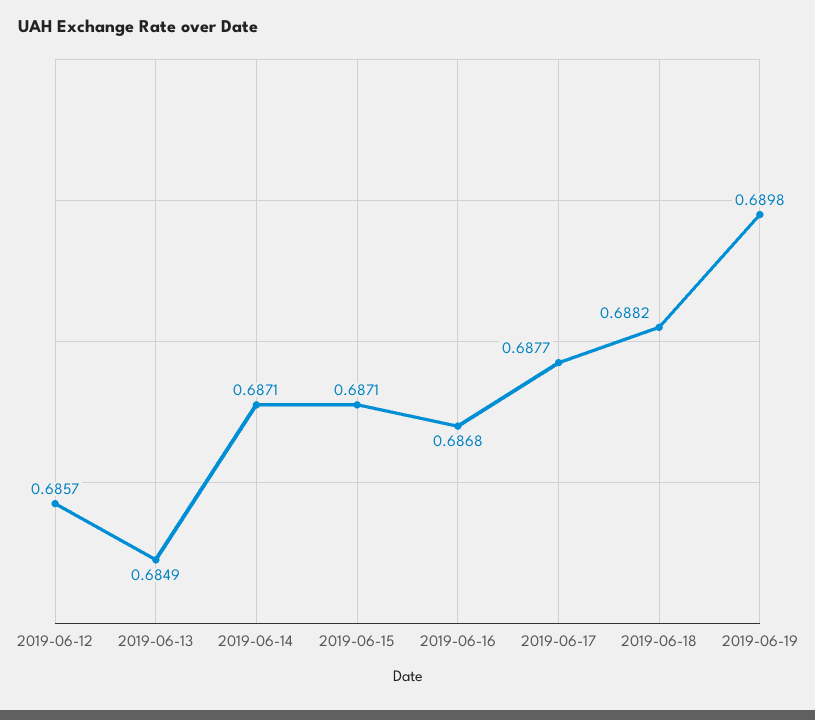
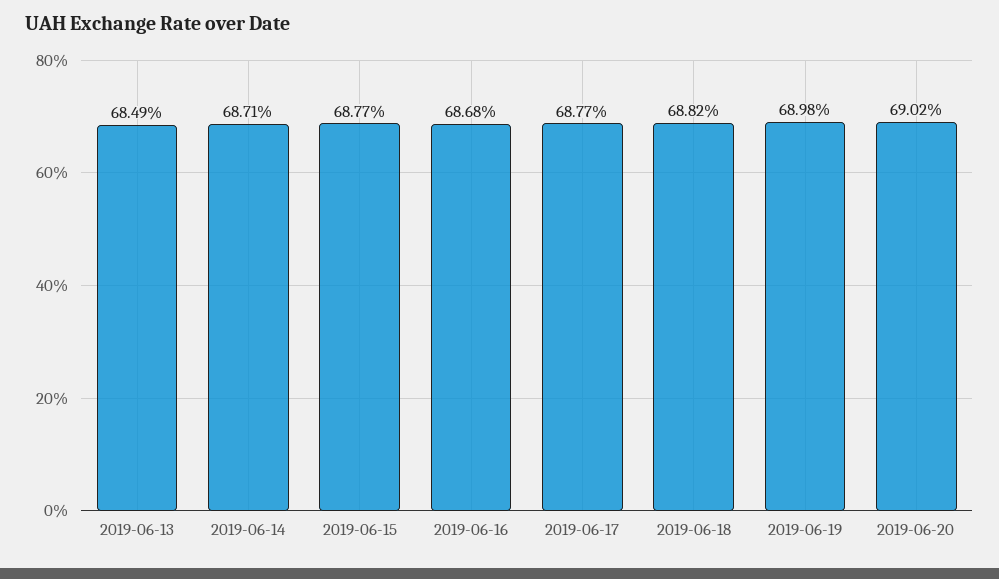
2019-06-12: 0.6857 -> none
2019-06-15: 0.6871 -> 0.6877
2019-06-20: none -> 0.6902

